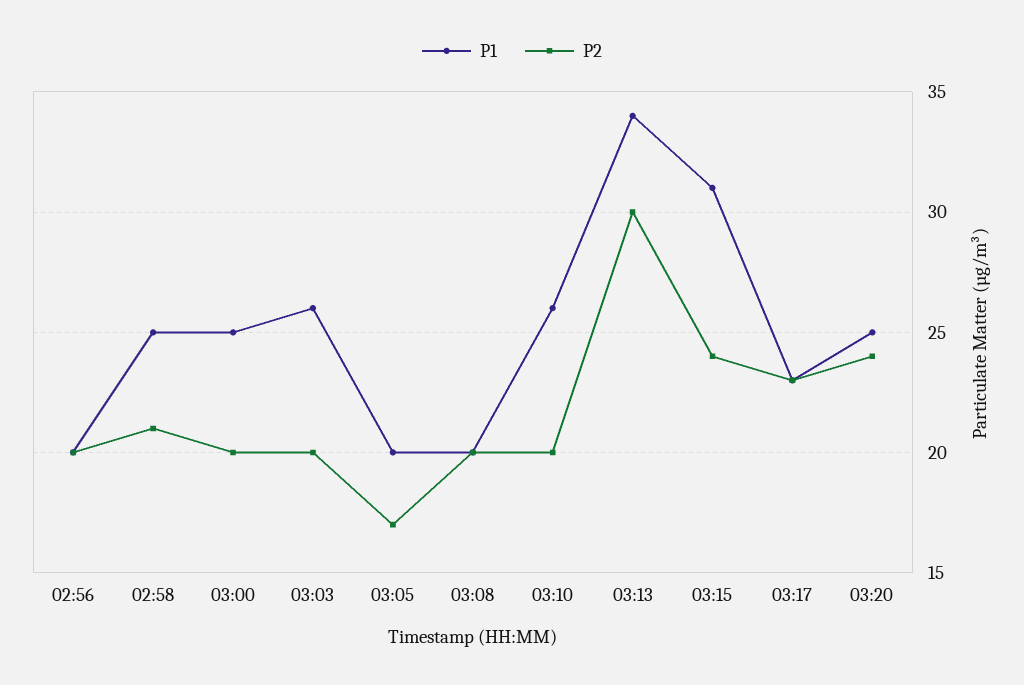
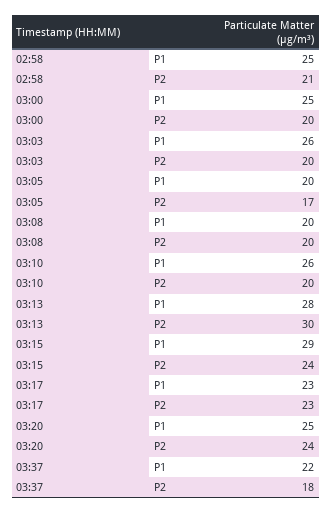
P1, 02:56: 20 -> none
P2, 02:56: 20 -> none
P1, 03:13: 34 -> 28
P1, 03:15: 31 -> 29
P1, 03:37: none -> 22
P2, 03:37: none -> 18

